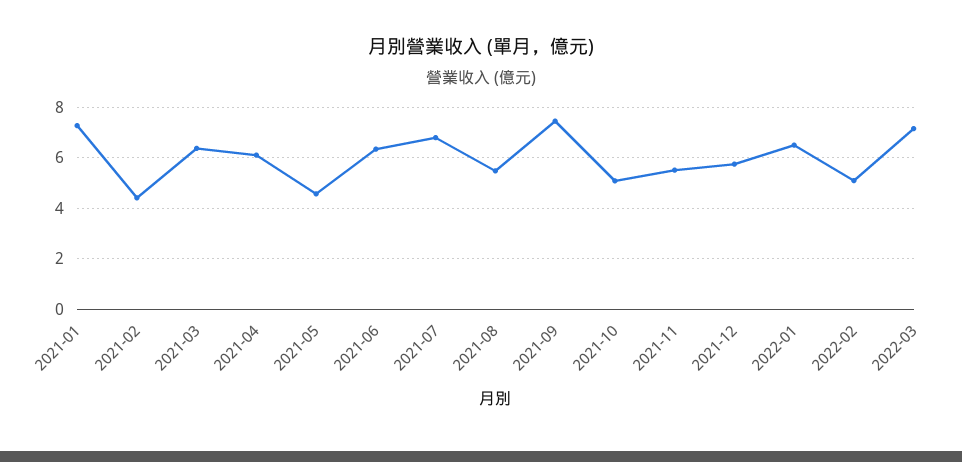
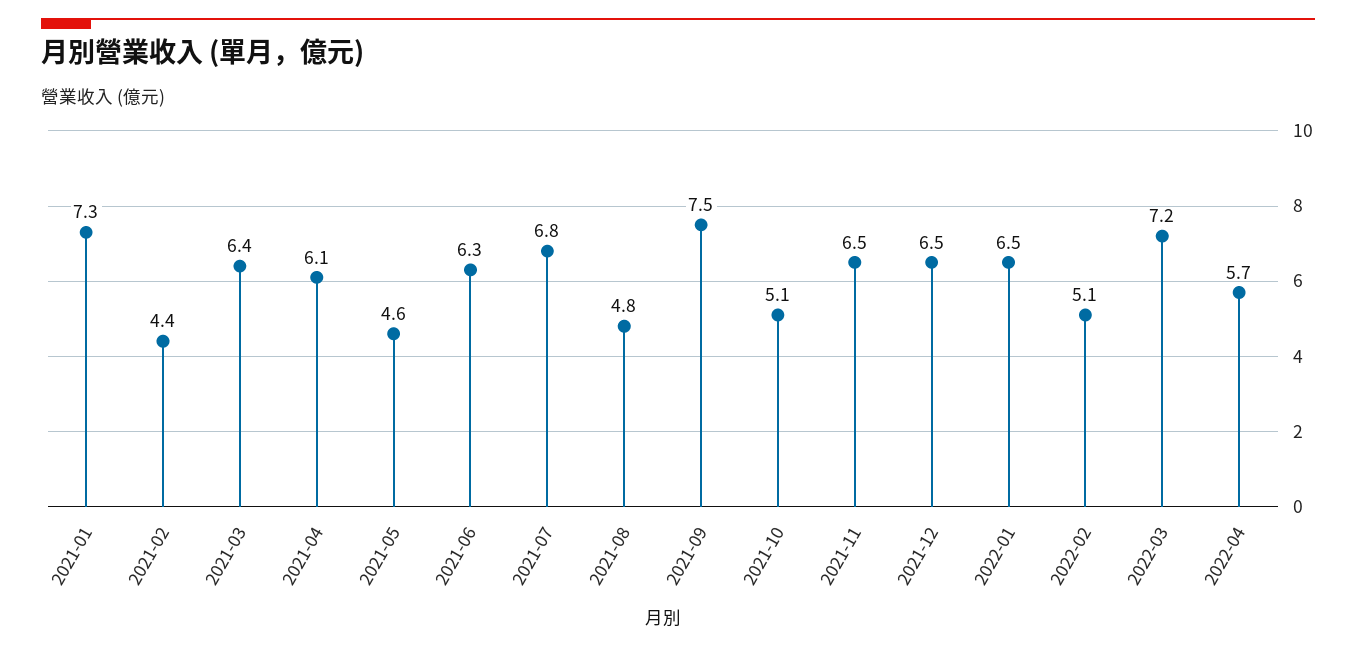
2021-08: 5.5 -> 4.8
2021-11: 5.5 -> 6.5
2021-12: 5.75 -> 6.5
2022-04: none -> 5.7

